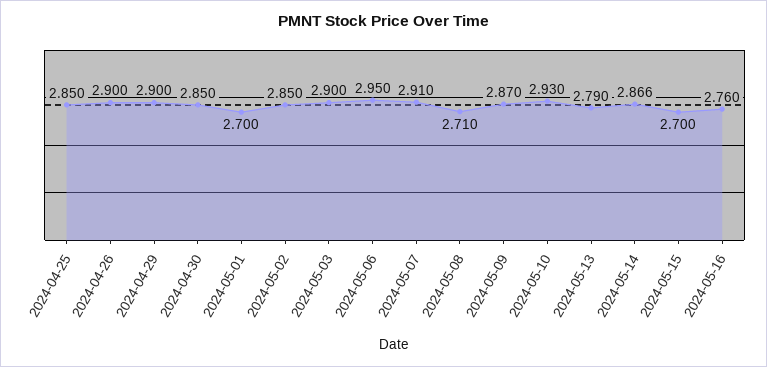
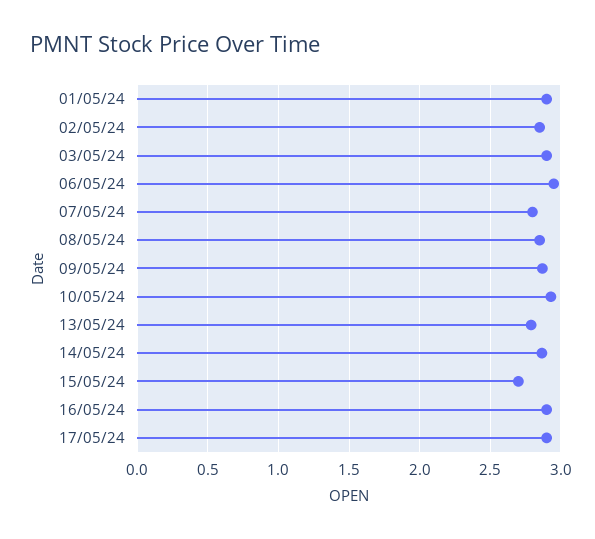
2024-04-25: 2.85 -> none
2024-04-26: 2.9 -> none
2024-04-29: 2.9 -> none
2024-04-30: 2.85 -> none
2024-05-01: 2.7 -> 2.9
2024-05-07: 2.91 -> 2.8
2024-05-08: 2.71 -> 2.85
2024-05-16: 2.76 -> 2.9
17/05/24: none -> 2.9

